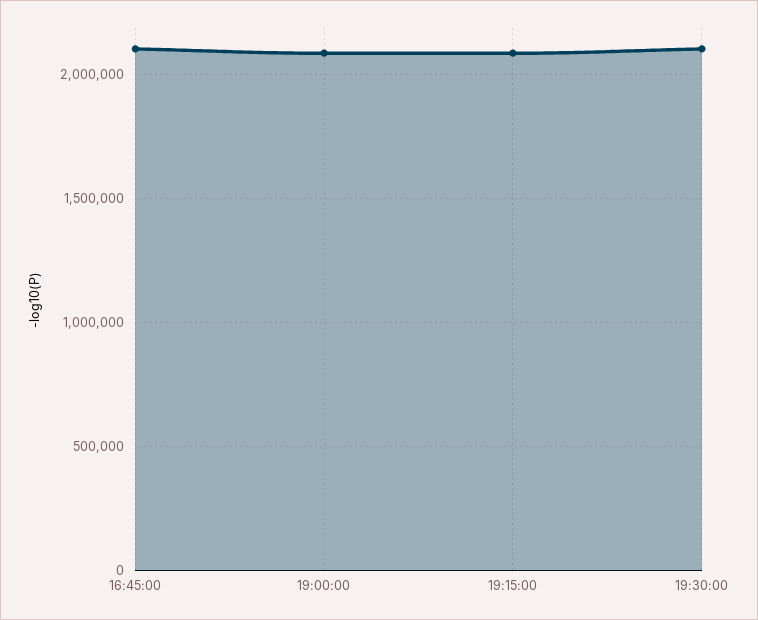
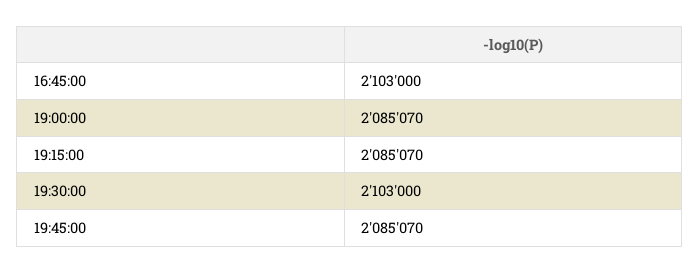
19:45:00: none -> 2085070

